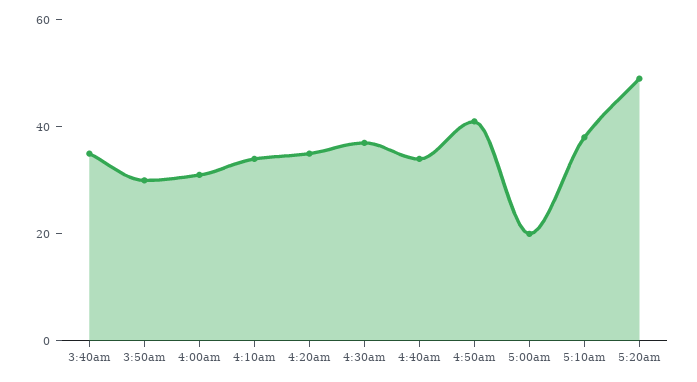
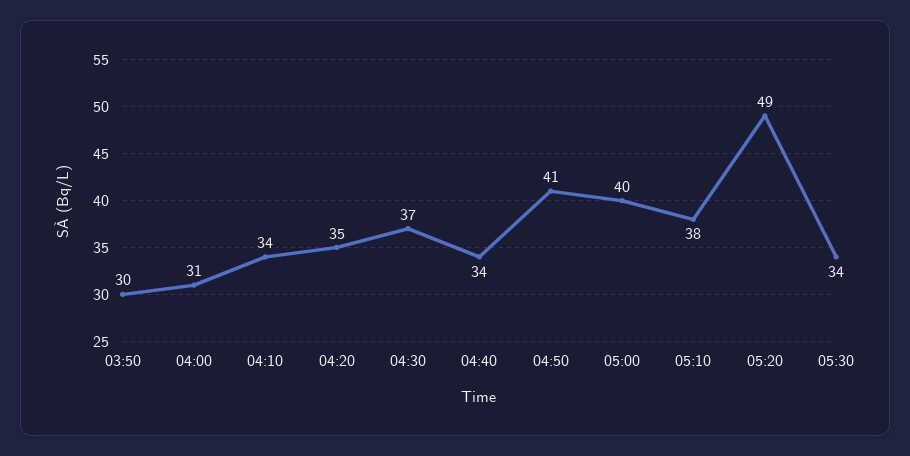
3:40am: 35 -> none
5:00am: 20 -> 40
05:30: none -> 34

